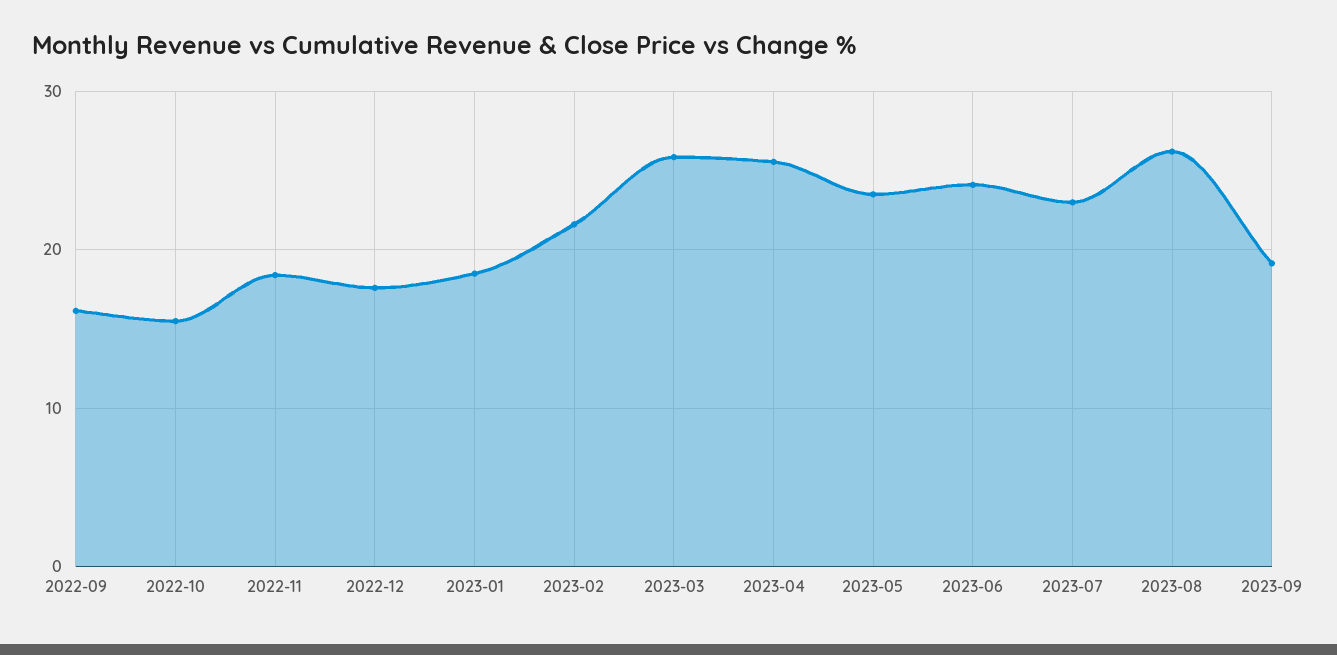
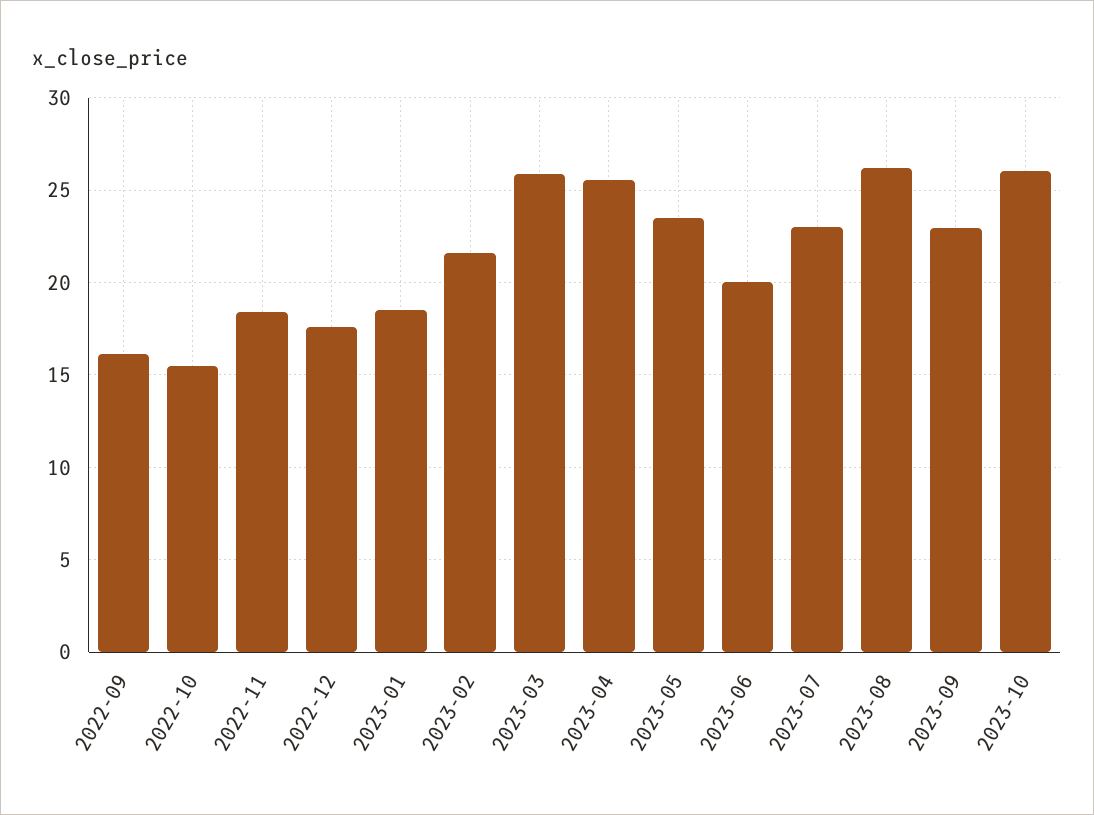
2023-06: 24 -> 20
2023-09: 19 -> 23
2023-10: none -> 26

